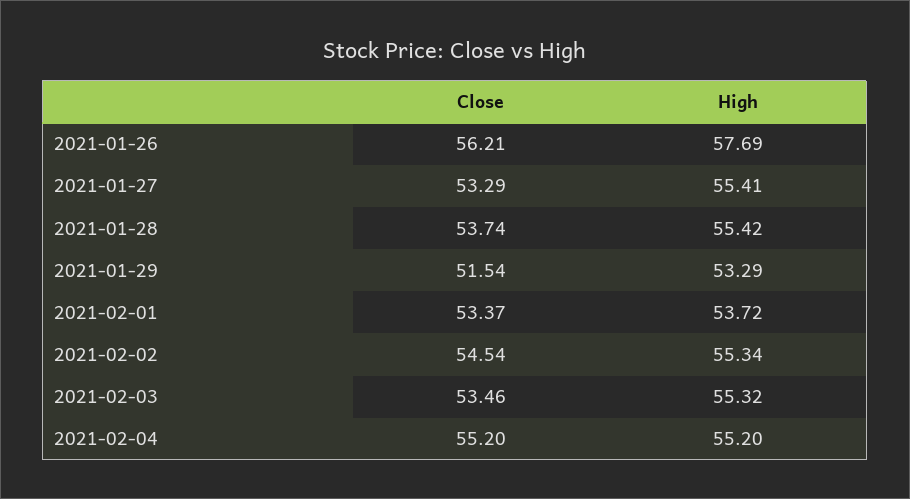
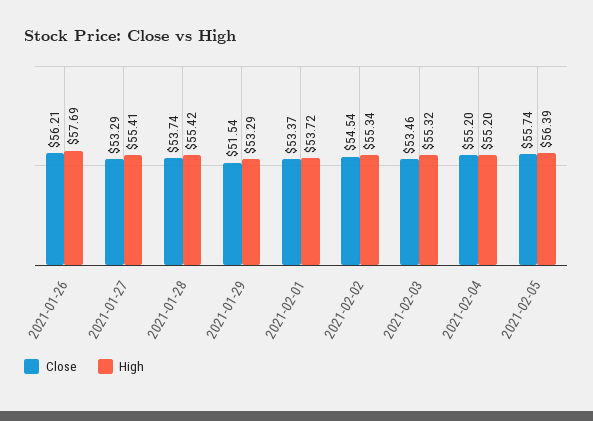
Close, 2021-02-05: none -> 55.74
High, 2021-02-05: none -> 56.39

